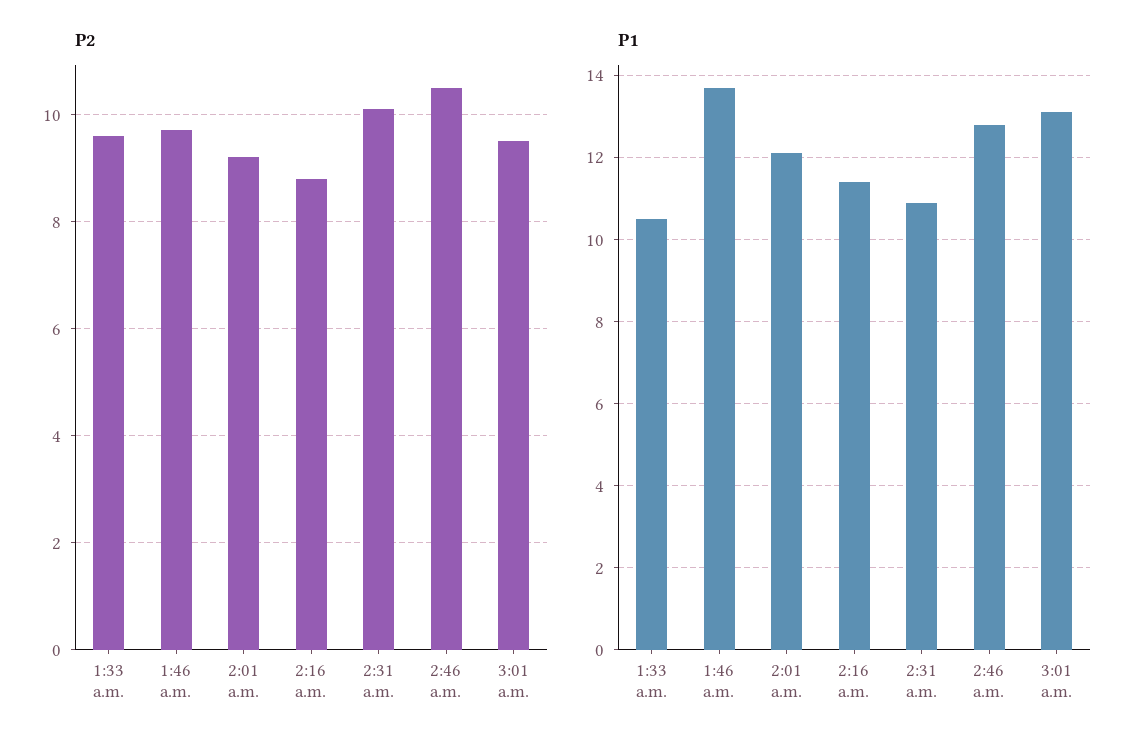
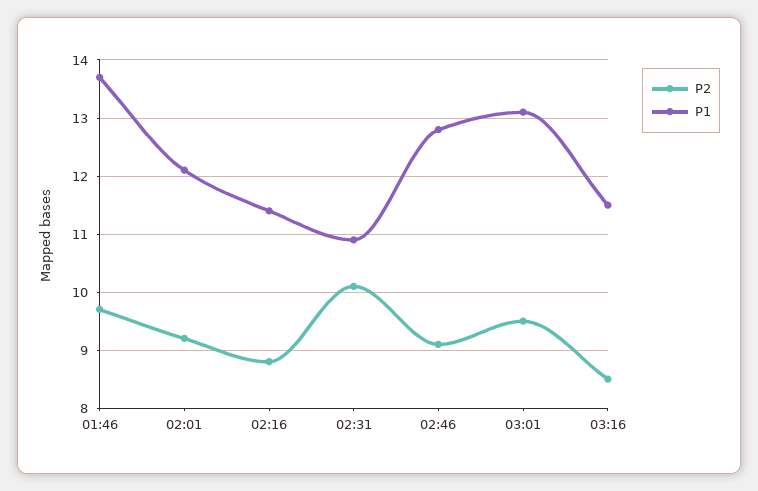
P2, 1:33 a.m.: 9.5 -> none
P2, 2:46 a.m.: 10.5 -> 9
P1, 1:33 a.m.: 10.5 -> none
P2, 03:16: none -> 8.5
P1, 03:16: none -> 11.5

